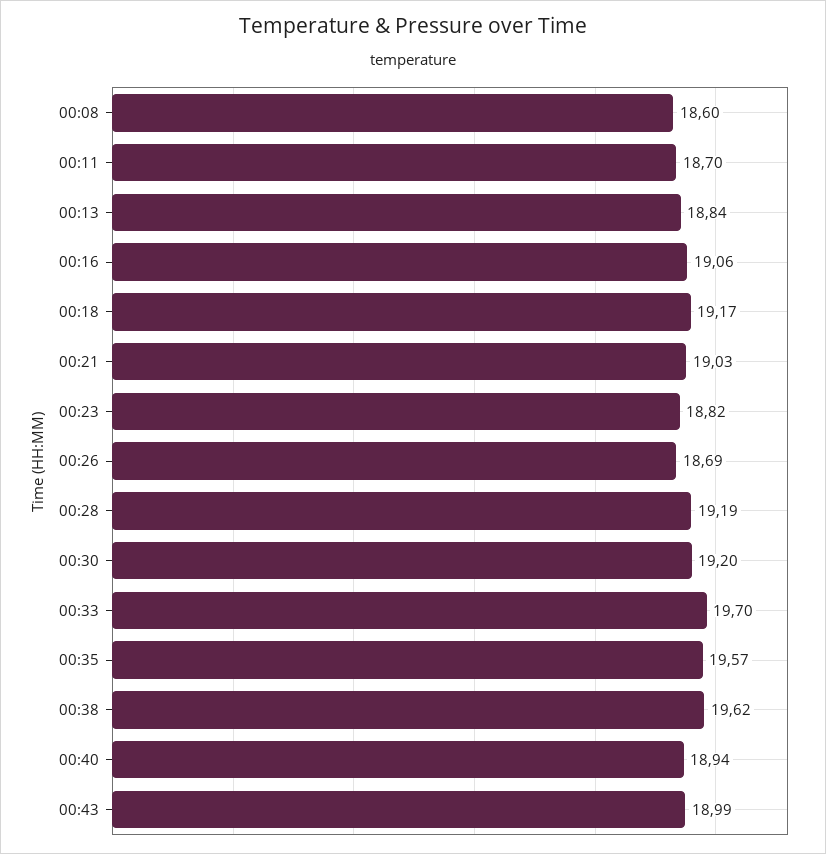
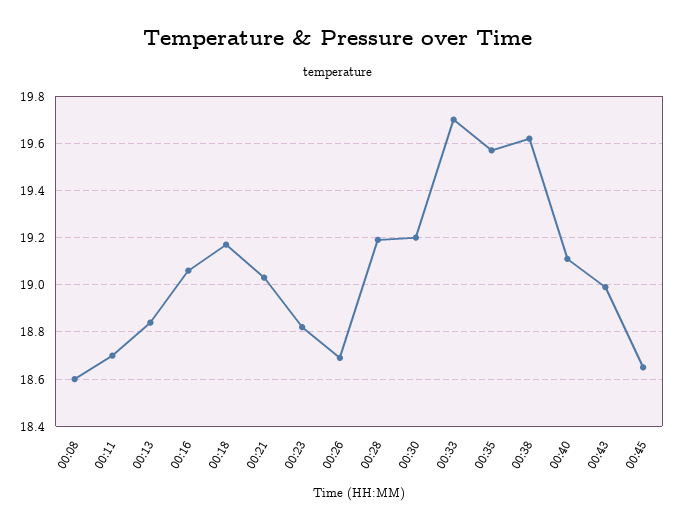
00:40: 18.94 -> 19.1
00:45: none -> 18.65

